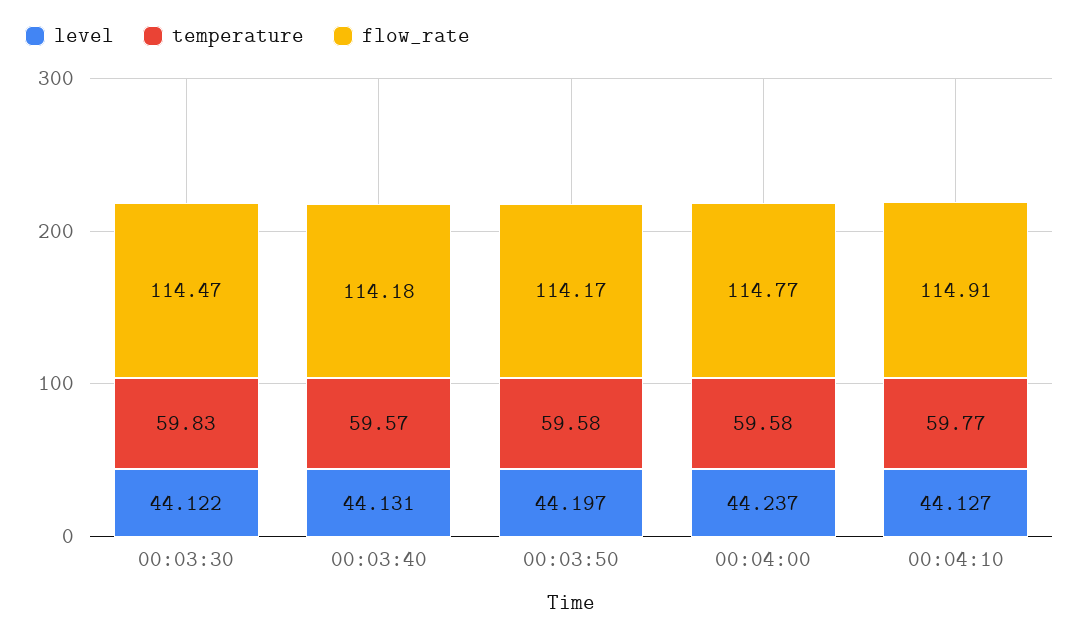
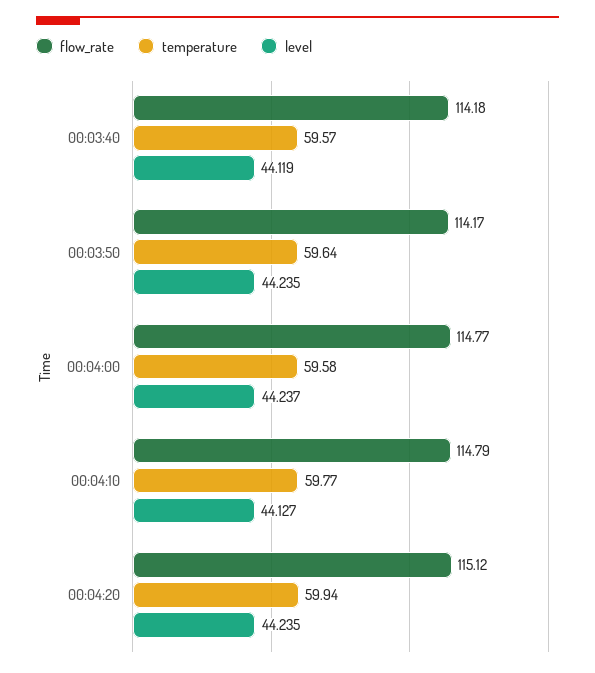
level, 00:03:30: 44.122 -> none
temperature, 00:03:30: 59.83 -> none
flow_rate, 00:03:30: 114.47 -> none
level, 00:03:40: 44.131 -> 44.119
level, 00:03:50: 44.197 -> 44.235
temperature, 00:03:50: 59.58 -> 59.64
flow_rate, 00:04:10: 114.91 -> 114.79
flow_rate, 00:04:20: none -> 115.12
temperature, 00:04:20: none -> 59.94
level, 00:04:20: none -> 44.235

